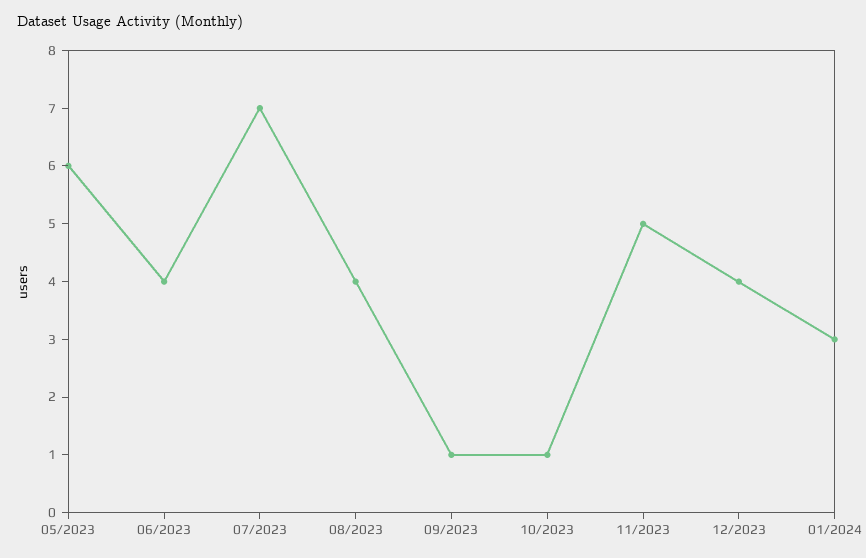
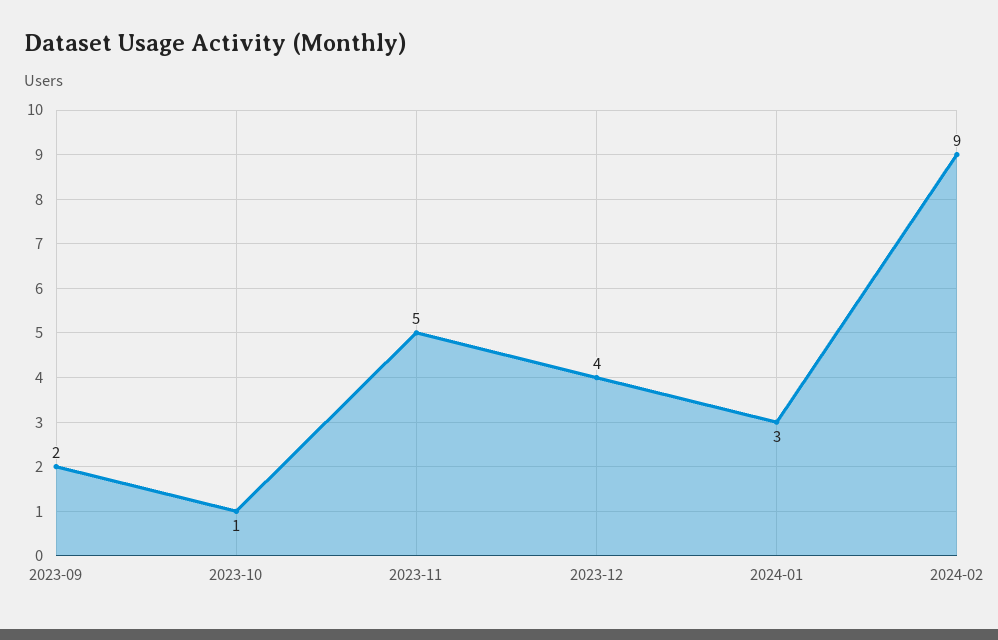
05/2023: 6 -> none
06/2023: 4 -> none
07/2023: 7 -> none
08/2023: 4 -> none
09/2023: 1 -> 2
2024-02: none -> 9

